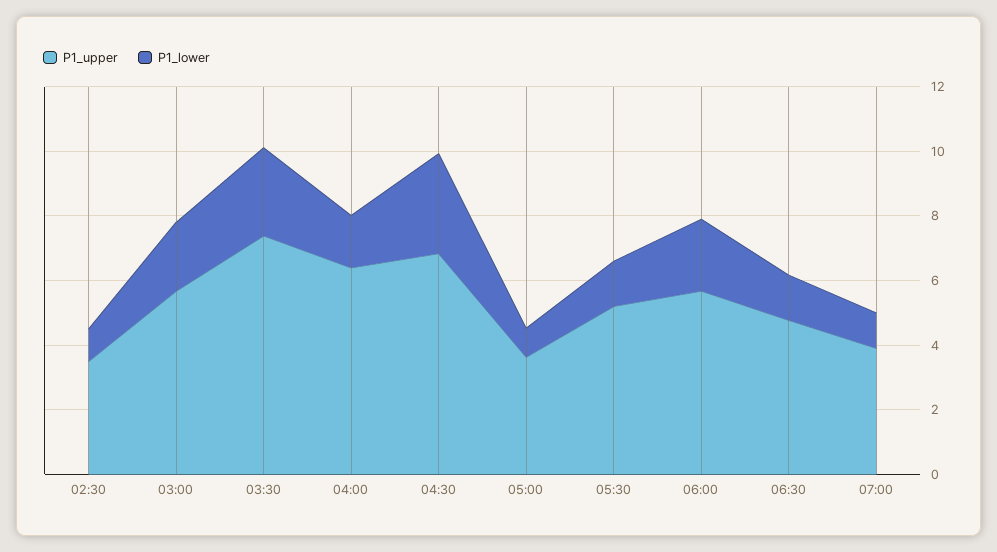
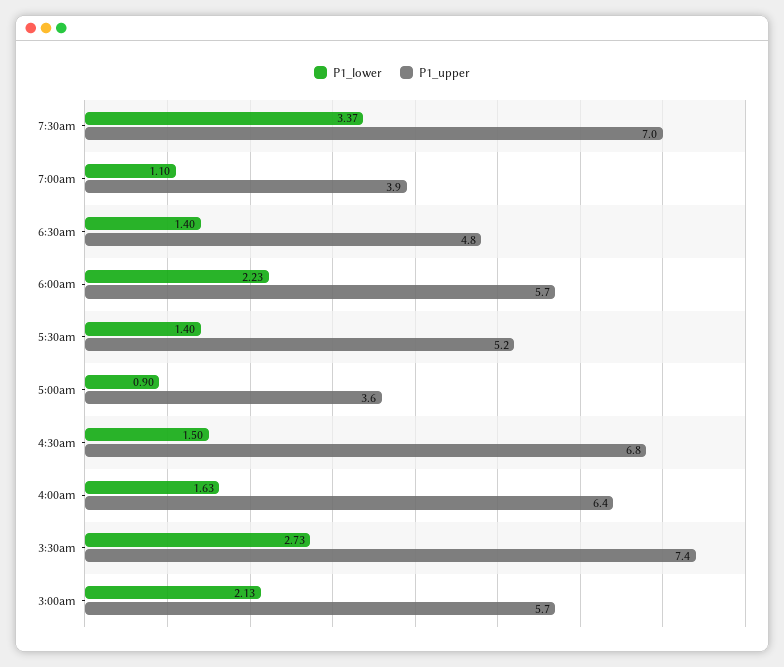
P1_upper, 02:30: 3.5 -> none
P1_lower, 02:30: 1 -> none
P1_lower, 04:30: 3 -> 1.5
P1_lower, 7:30am: none -> 3.37
P1_upper, 7:30am: none -> 7

